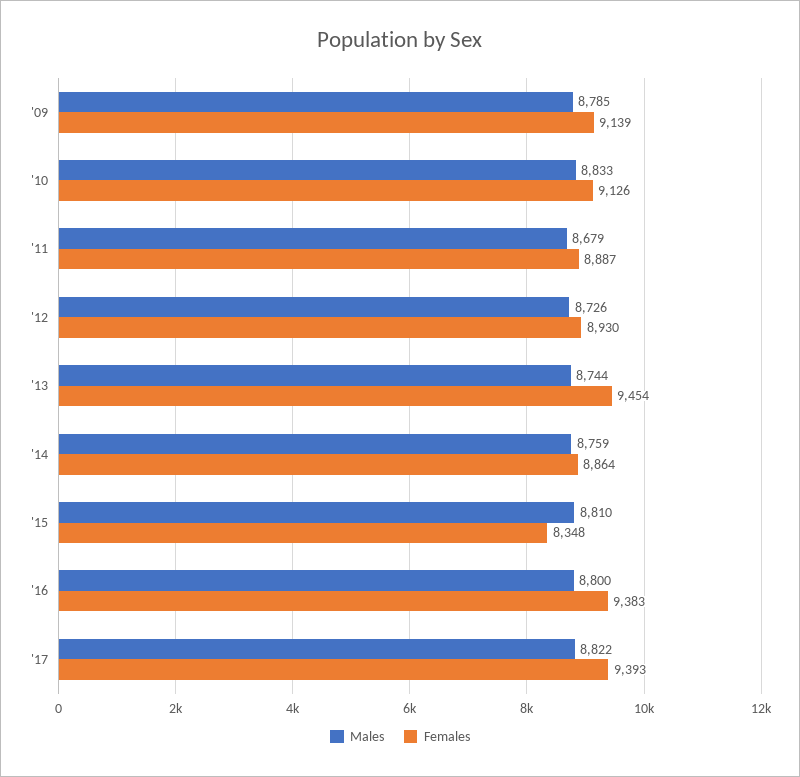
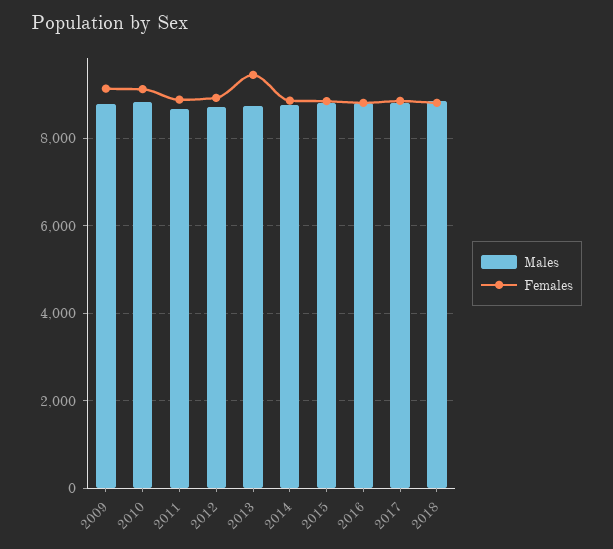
Females, '15: 8348 -> 8800
Females, '16: 9383 -> 8800
Females, '17: 9393 -> 8800
Males, 2018: none -> 8800
Females, 2018: none -> 8800

